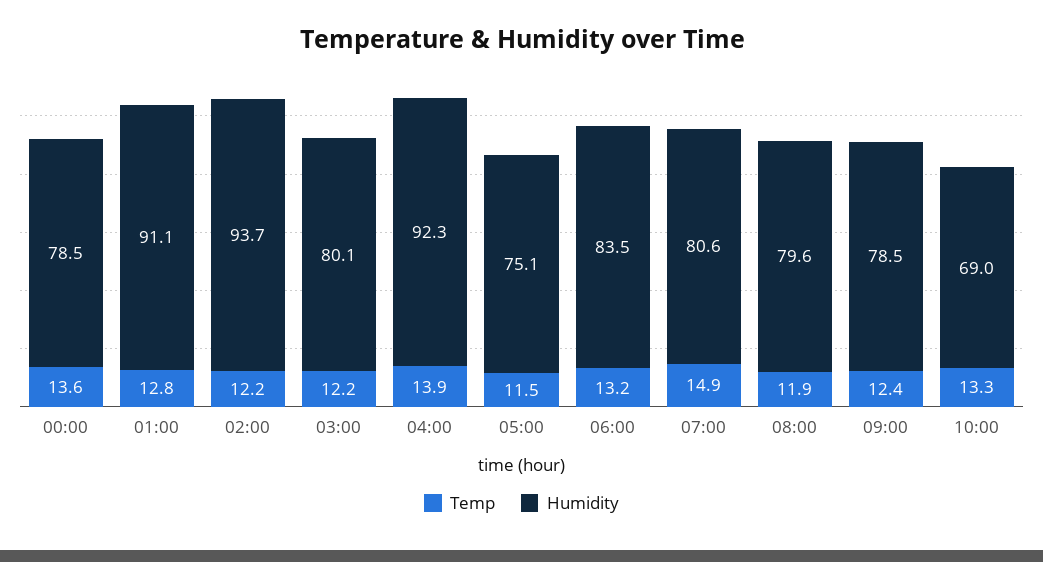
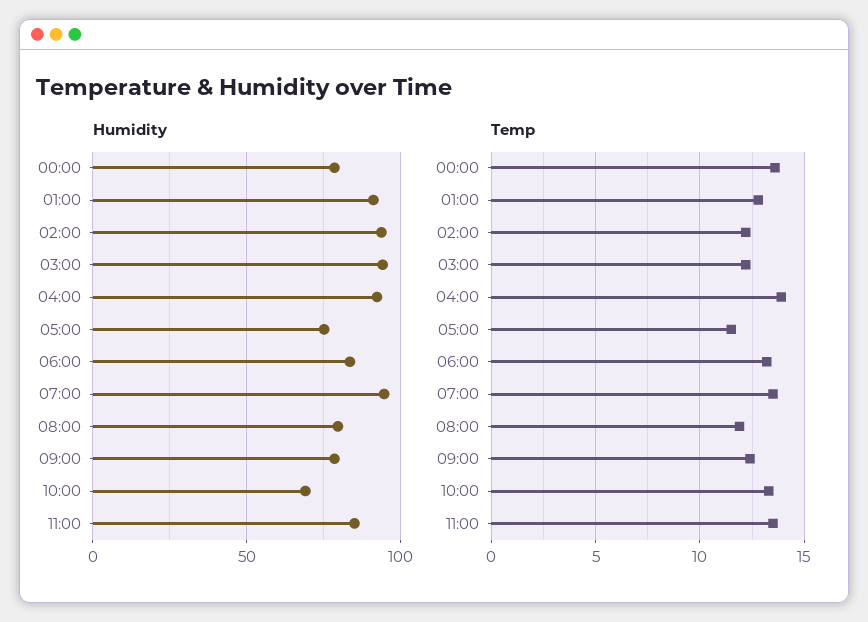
Humidity, 03:00: 80.1 -> 95
Temp, 07:00: 14.9 -> 13.5
Humidity, 07:00: 80.6 -> 95
Humidity, 11:00: none -> 85
Temp, 11:00: none -> 13.5

